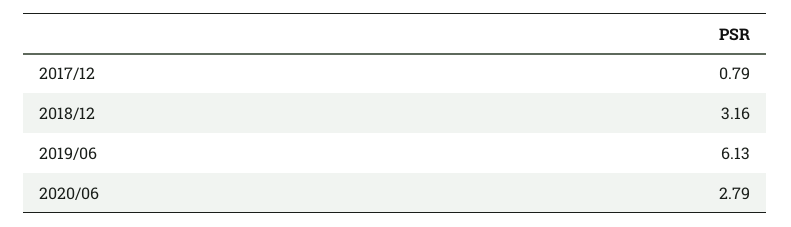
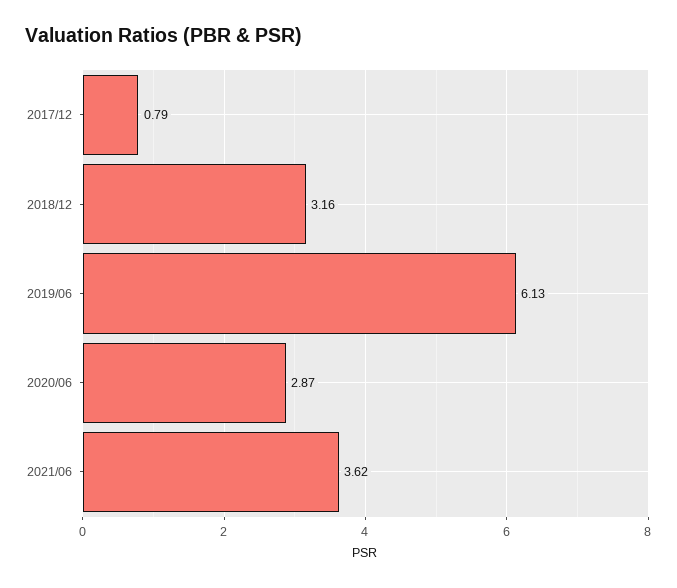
2020/06: 2.79 -> 2.87
2021/06: none -> 3.62

